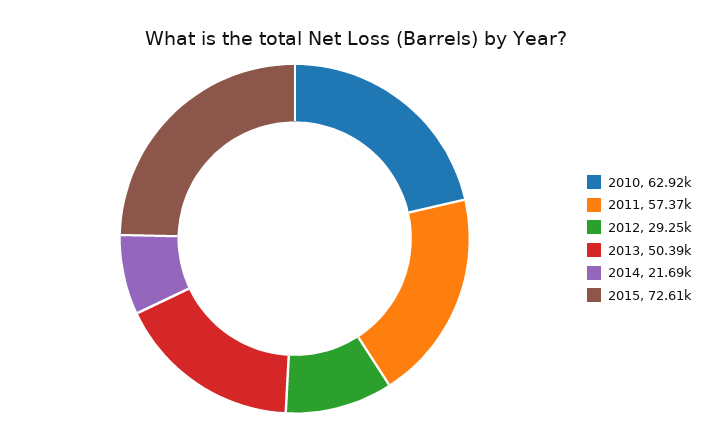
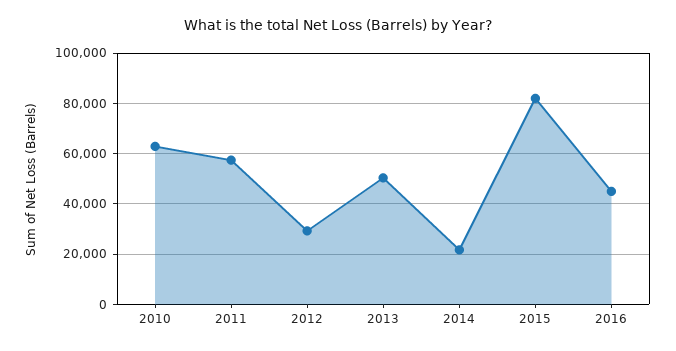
2015: 72610 -> 82500
2016: none -> 45000

